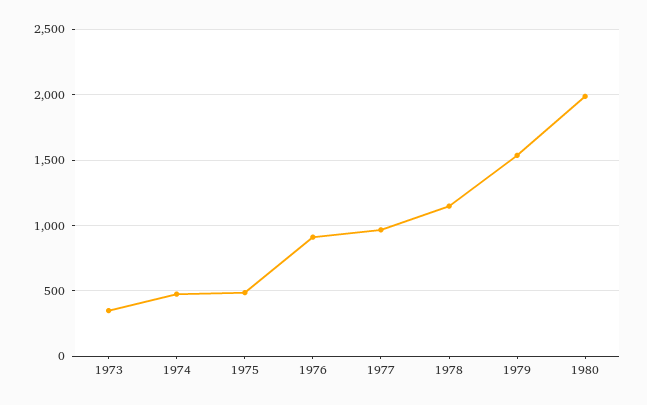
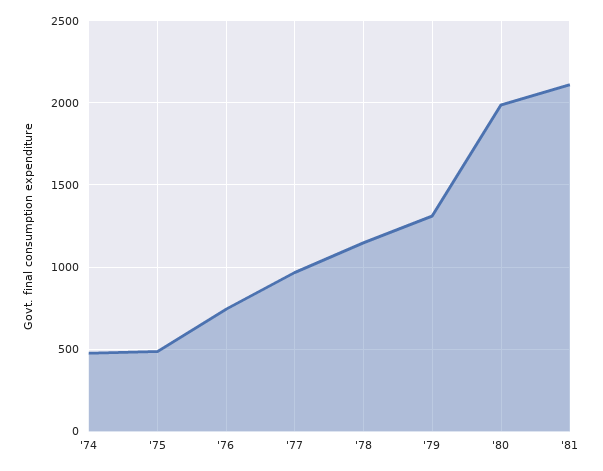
1973: 350 -> none
1976: 900 -> 750
1979: 1550 -> 1300
'81: none -> 2100

